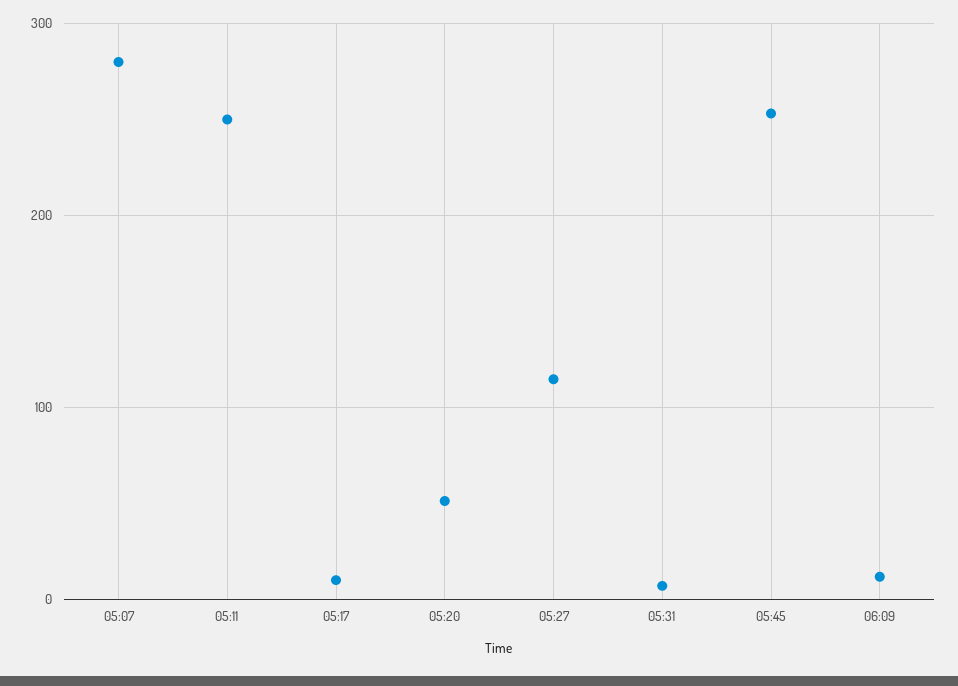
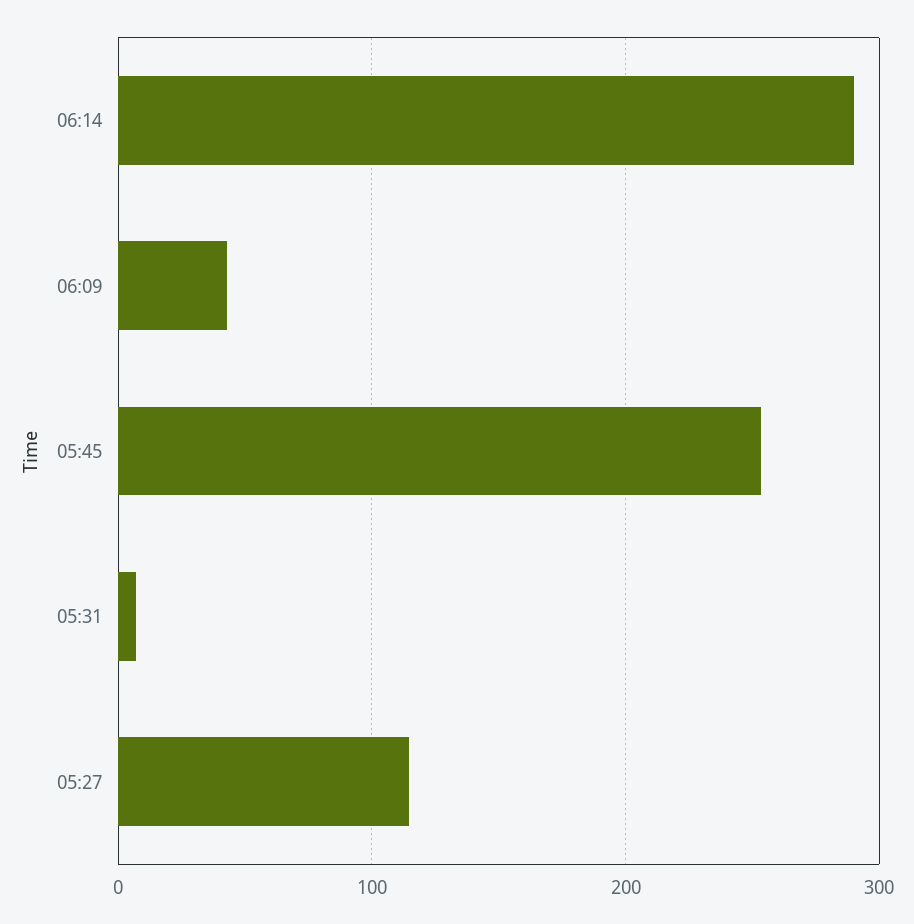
05:07: 280 -> none
05:11: 250 -> none
05:17: 10 -> none
05:20: 50 -> none
06:09: 10 -> 40
06:14: none -> 290

